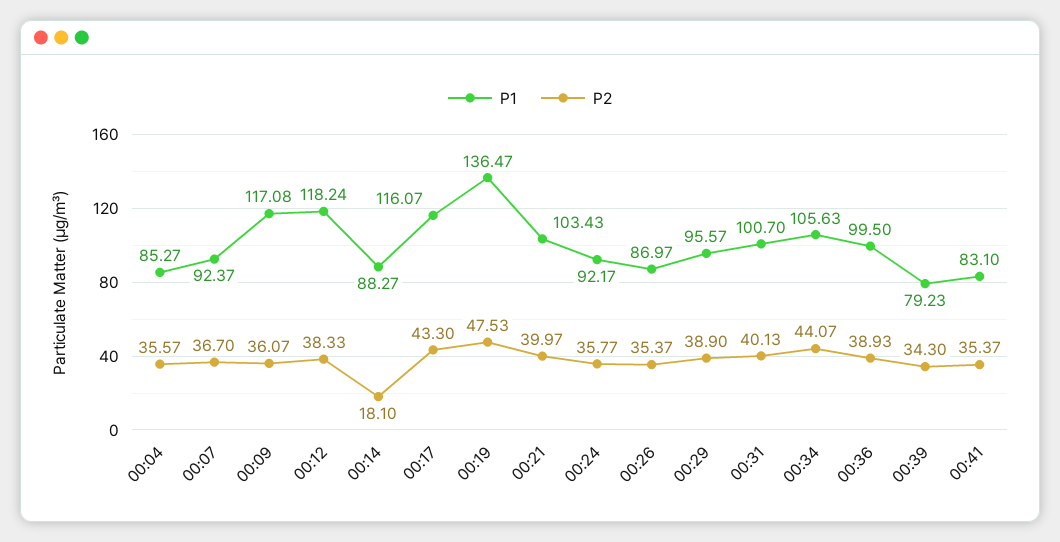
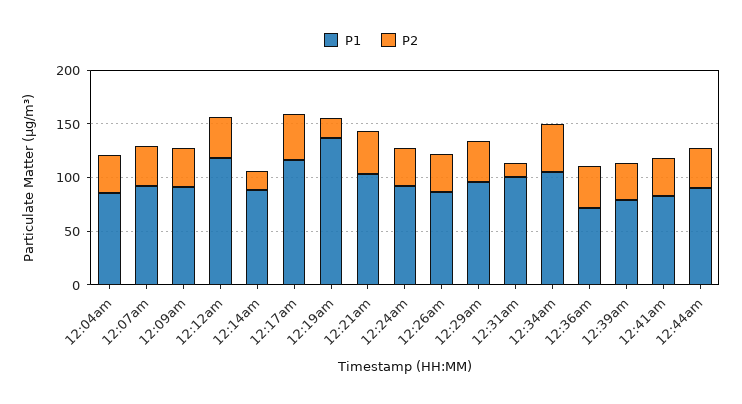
P1, 00:09: 117.08 -> 90
P2, 00:19: 47.53 -> 20
P2, 00:31: 40.13 -> 10
P1, 00:36: 99.5 -> 70
P1, 12:44am: none -> 90
P2, 12:44am: none -> 40

